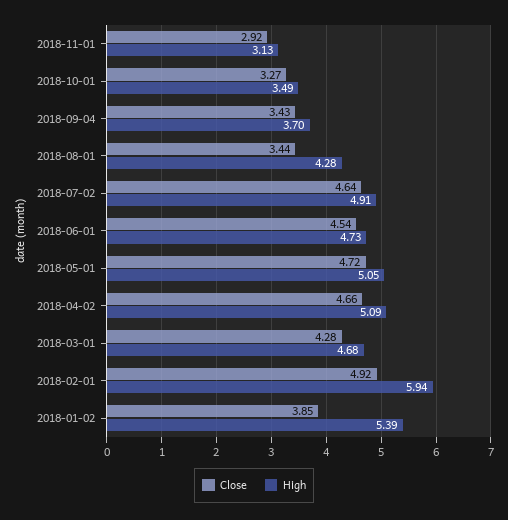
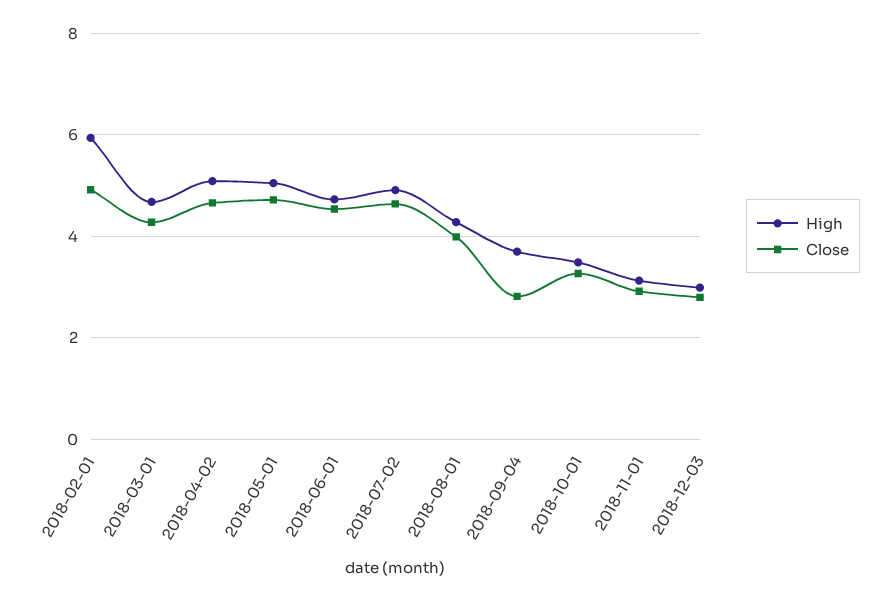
Close, 2018-09-04: 3.43 -> 2.8
Close, 2018-08-01: 3.44 -> 4
Close, 2018-01-02: 3.85 -> none
High, 2018-01-02: 5.39 -> none
High, 2018-12-03: none -> 3
Close, 2018-12-03: none -> 2.8

